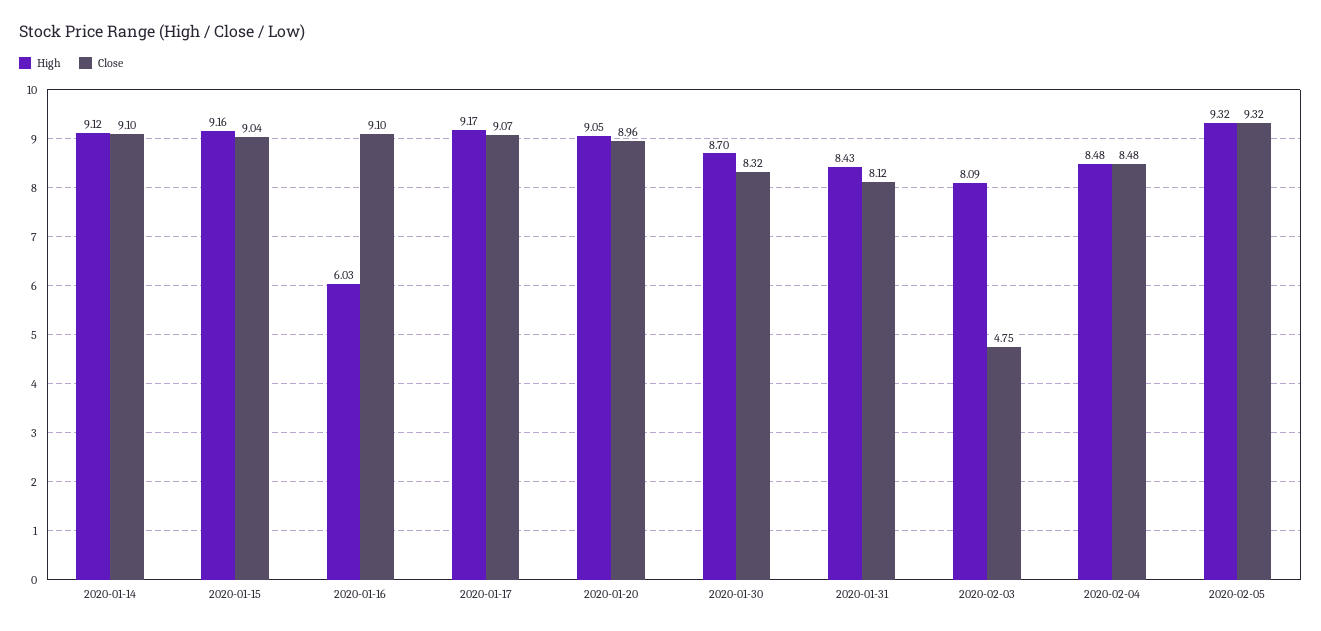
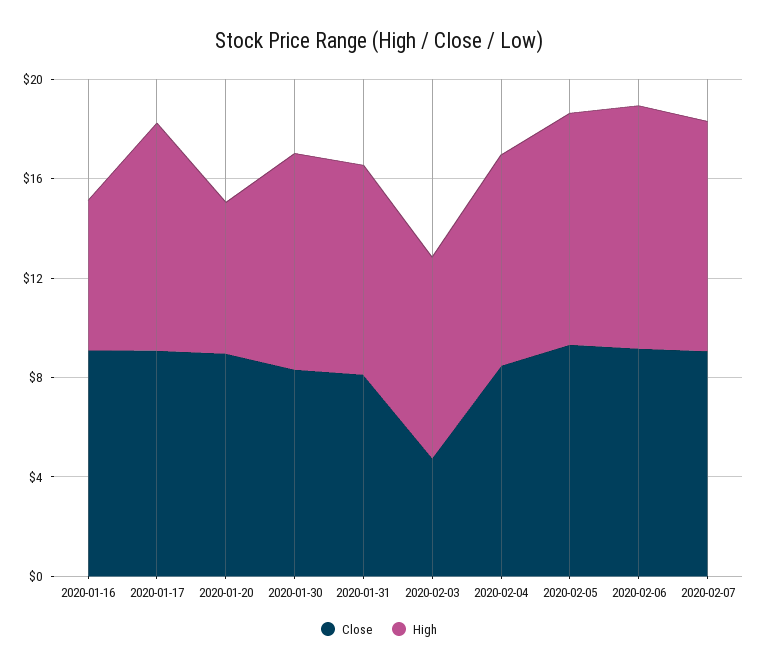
High, 2020-01-14: 9.12 -> none
Close, 2020-01-14: 9.1 -> none
High, 2020-01-15: 9.16 -> none
Close, 2020-01-15: 9.04 -> none
High, 2020-01-20: 9.05 -> 6
Close, 2020-02-06: none -> 9
High, 2020-02-06: none -> 10
Close, 2020-02-07: none -> 9
High, 2020-02-07: none -> 9

